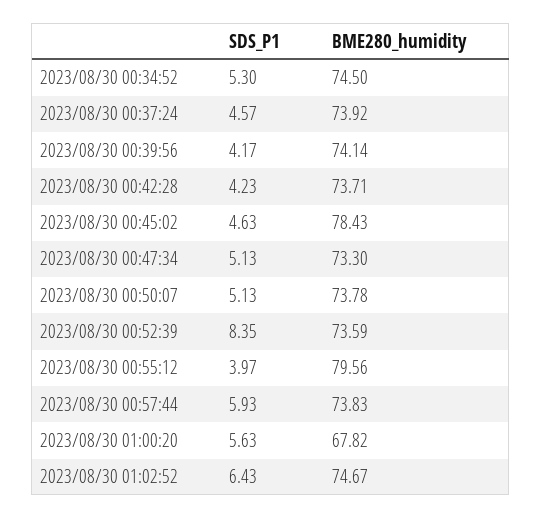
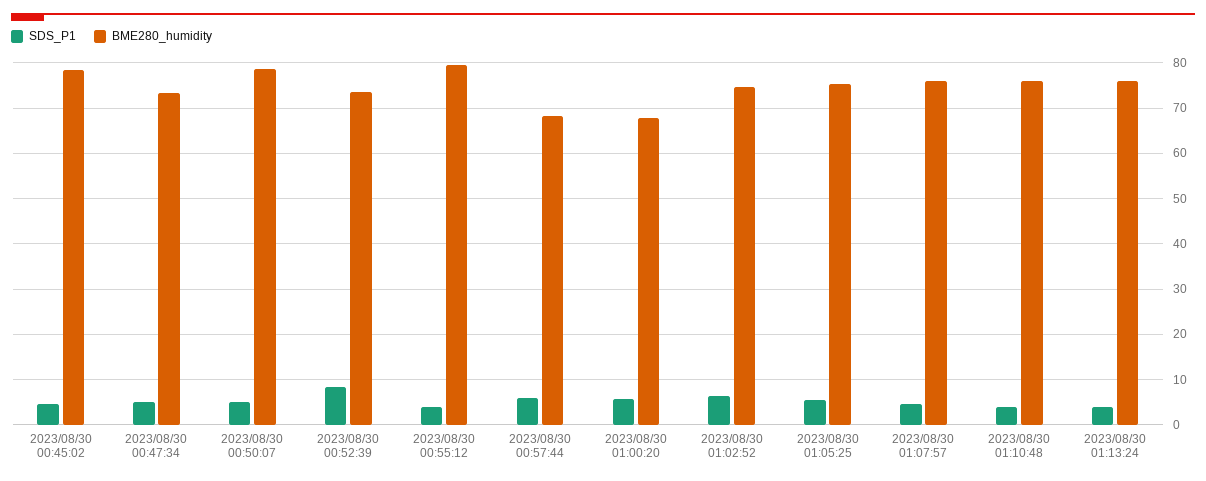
SDS_P1, 2023/08/30 00:34:52: 5.3 -> none
BME280_humidity, 2023/08/30 00:34:52: 74.5 -> none
SDS_P1, 2023/08/30 00:37:24: 4.57 -> none
BME280_humidity, 2023/08/30 00:37:24: 73.92 -> none
SDS_P1, 2023/08/30 00:39:56: 4.17 -> none
BME280_humidity, 2023/08/30 00:39:56: 74.14 -> none
SDS_P1, 2023/08/30 00:42:28: 4.23 -> none
BME280_humidity, 2023/08/30 00:42:28: 73.71 -> none
BME280_humidity, 2023/08/30 00:50:07: 73.78 -> 78
BME280_humidity, 2023/08/30 00:57:44: 73.83 -> 68
SDS_P1, 2023/08/30 01:05:25: none -> 6
BME280_humidity, 2023/08/30 01:05:25: none -> 76
SDS_P1, 2023/08/30 01:07:57: none -> 4
BME280_humidity, 2023/08/30 01:07:57: none -> 76
SDS_P1, 2023/08/30 01:10:48: none -> 4
BME280_humidity, 2023/08/30 01:10:48: none -> 76
SDS_P1, 2023/08/30 01:13:24: none -> 4
BME280_humidity, 2023/08/30 01:13:24: none -> 76

